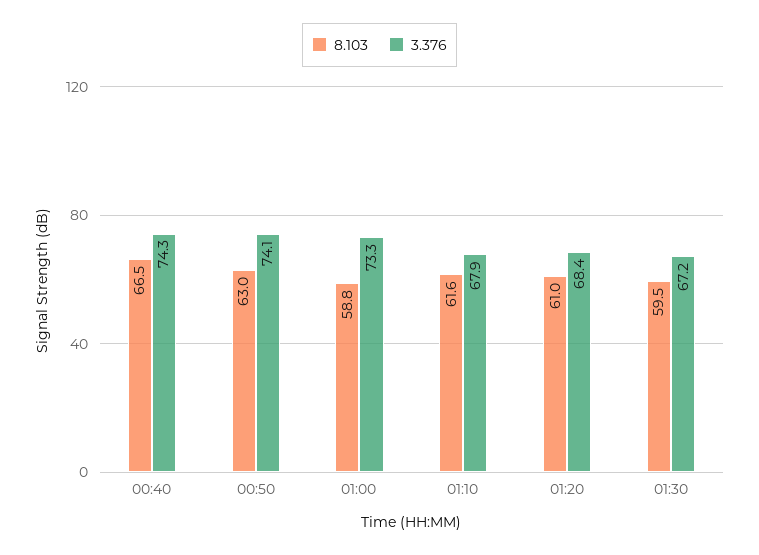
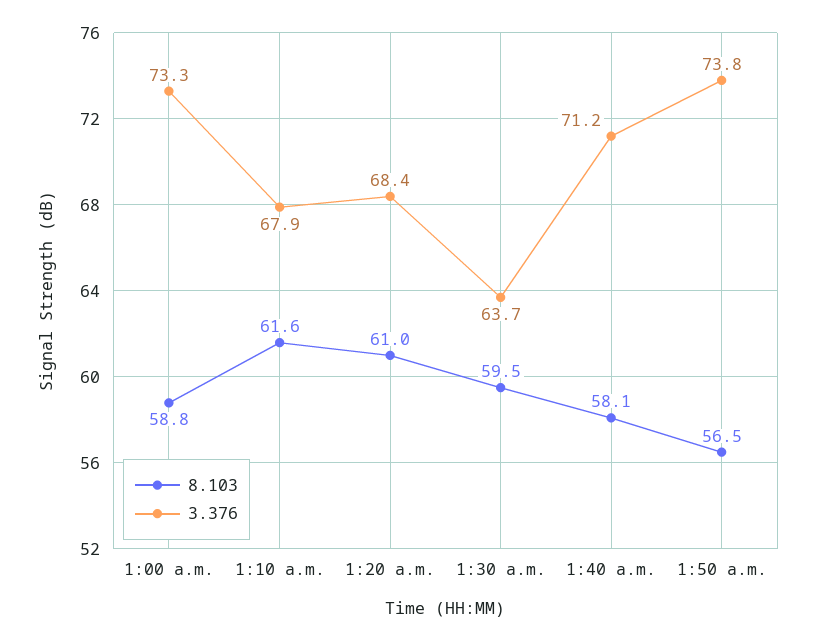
8.103, 00:40: 66.5 -> none
3.376, 00:40: 74.3 -> none
8.103, 00:50: 63 -> none
3.376, 00:50: 74.1 -> none
3.376, 01:30: 67.2 -> 63.7
8.103, 1:40 a.m.: none -> 58.1
3.376, 1:40 a.m.: none -> 71.2
8.103, 1:50 a.m.: none -> 56.5
3.376, 1:50 a.m.: none -> 73.8

